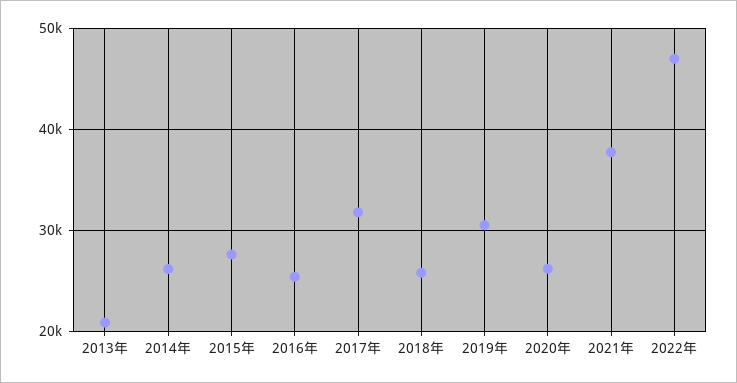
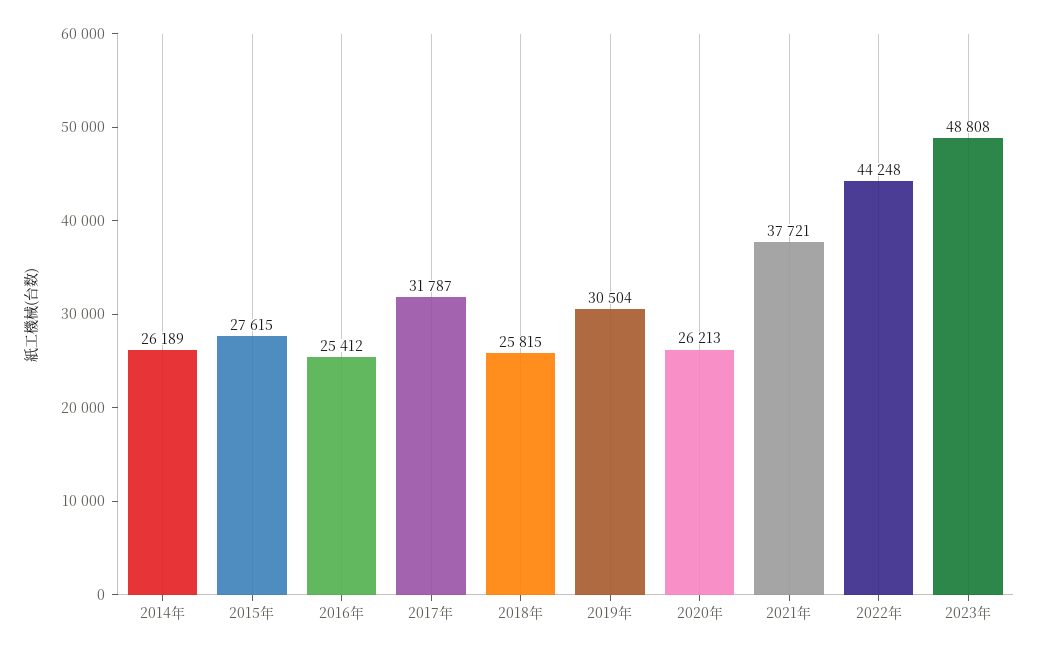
2013年: 21000 -> none
2022年: 47000 -> 44248
2023年: none -> 48808

